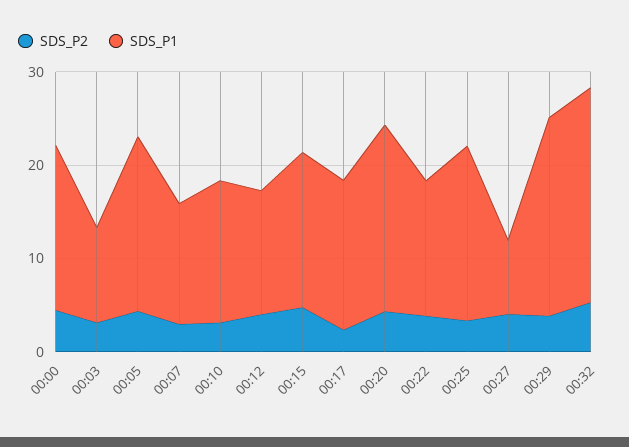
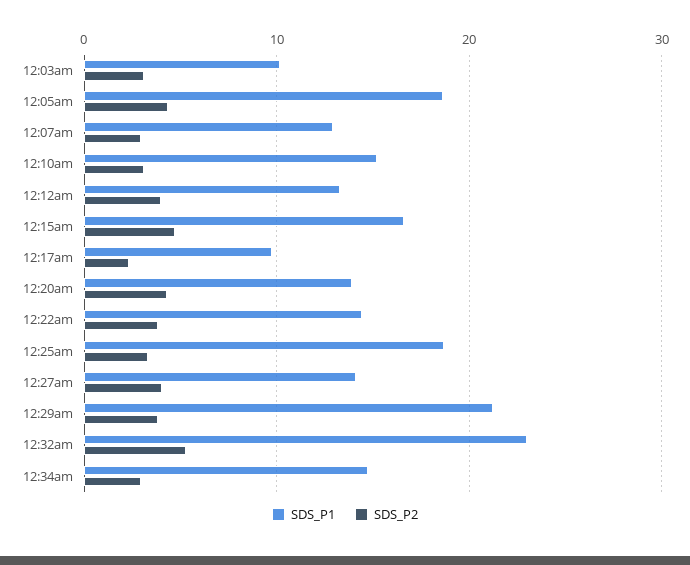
SDS_P2, 00:00: 4 -> none
SDS_P1, 00:00: 18 -> none
SDS_P1, 00:17: 16 -> 10
SDS_P1, 00:20: 20 -> 14
SDS_P1, 00:27: 8 -> 14
SDS_P1, 12:34am: none -> 15
SDS_P2, 12:34am: none -> 3

